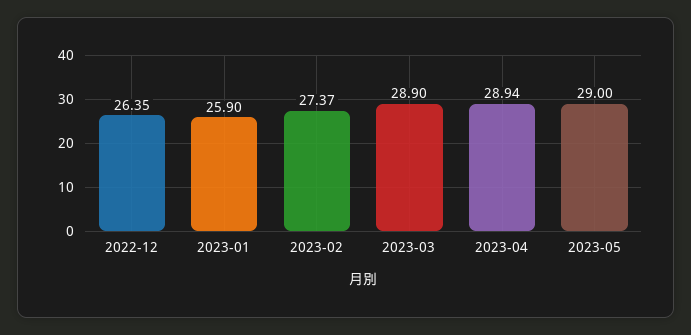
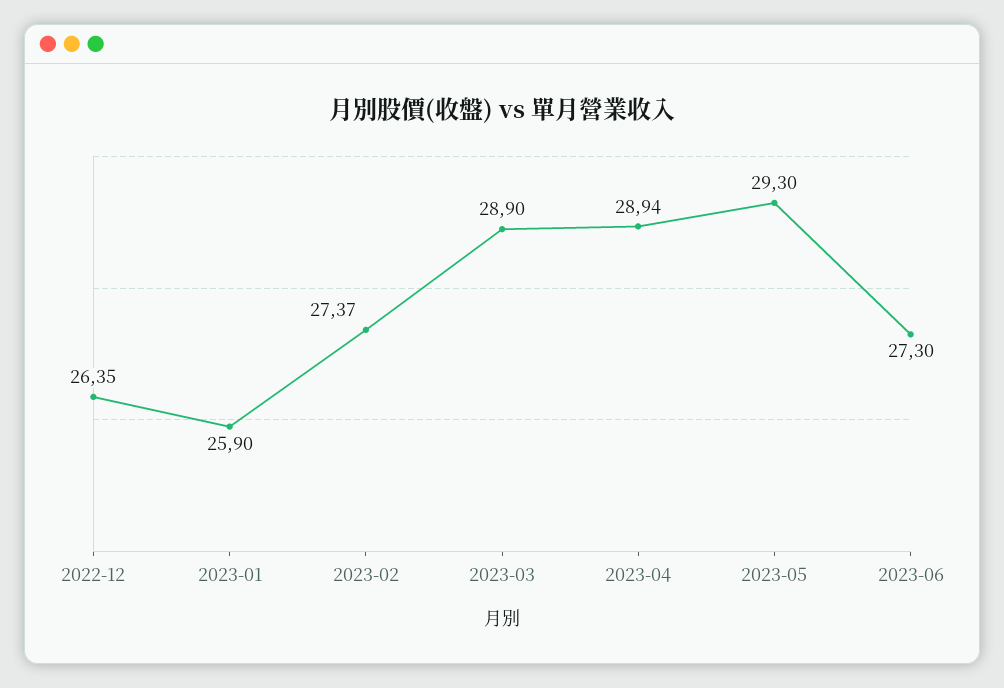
2023-05: 29 -> 29.3
2023-06: none -> 27.3

